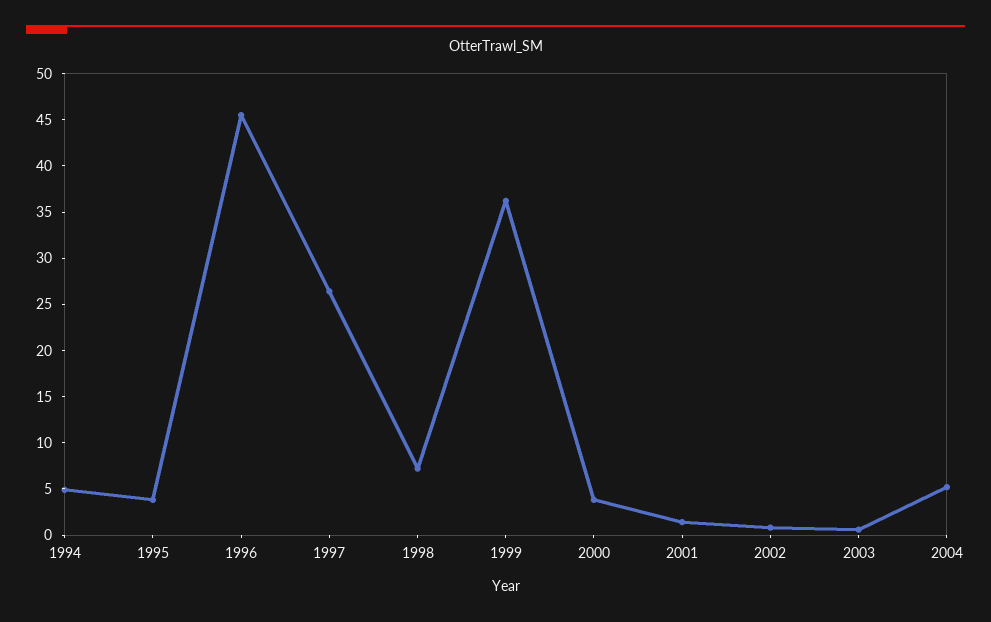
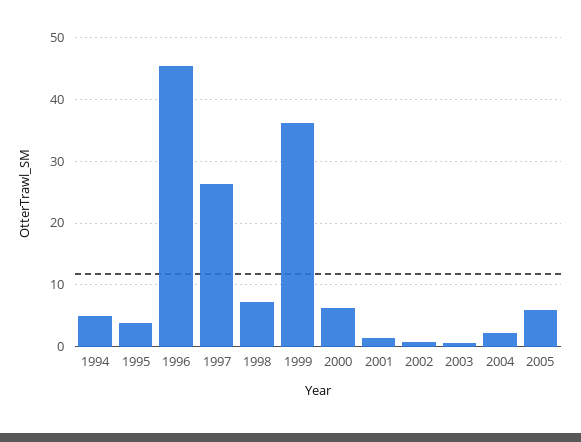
2000: 4 -> 6
2004: 5 -> 2
2005: none -> 6

